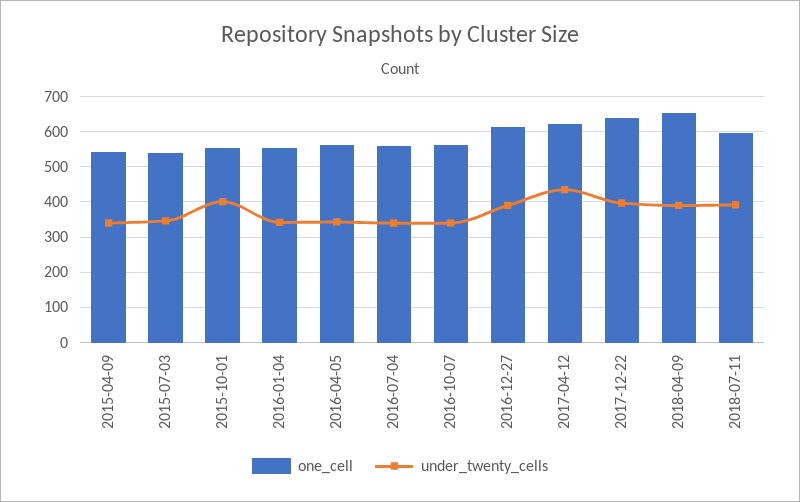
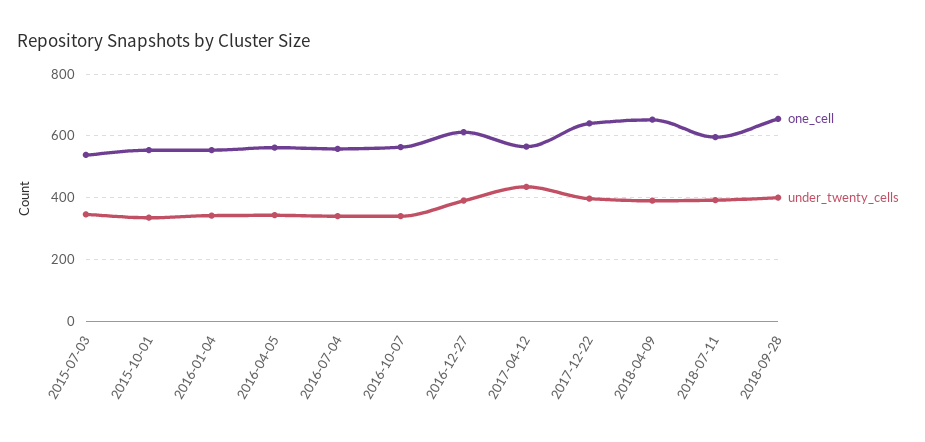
one_cell, 2015-04-09: 540 -> none
under_twenty_cells, 2015-04-09: 340 -> none
under_twenty_cells, 2015-10-01: 400 -> 340
one_cell, 2017-04-12: 620 -> 560
one_cell, 2018-09-28: none -> 660
under_twenty_cells, 2018-09-28: none -> 400

